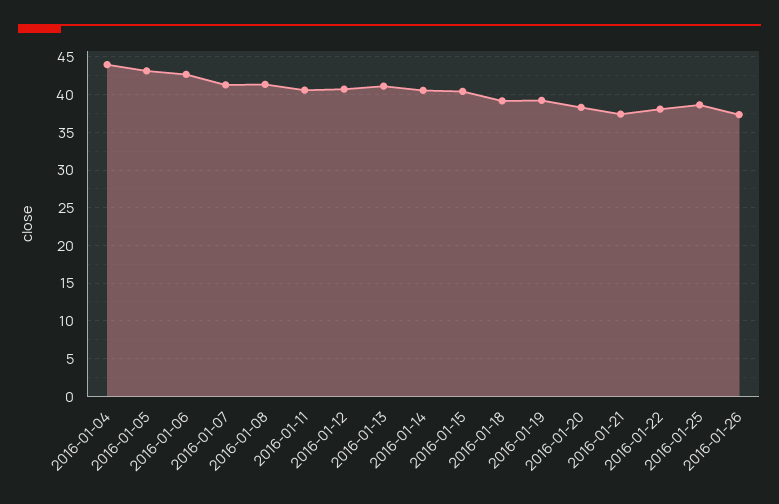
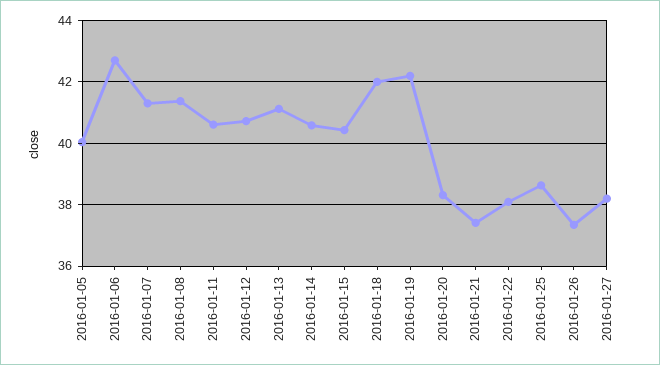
2016-01-04: 44 -> none
2016-01-05: 43 -> 40
2016-01-18: 39 -> 42
2016-01-19: 39 -> 42.2
2016-01-27: none -> 38.2

